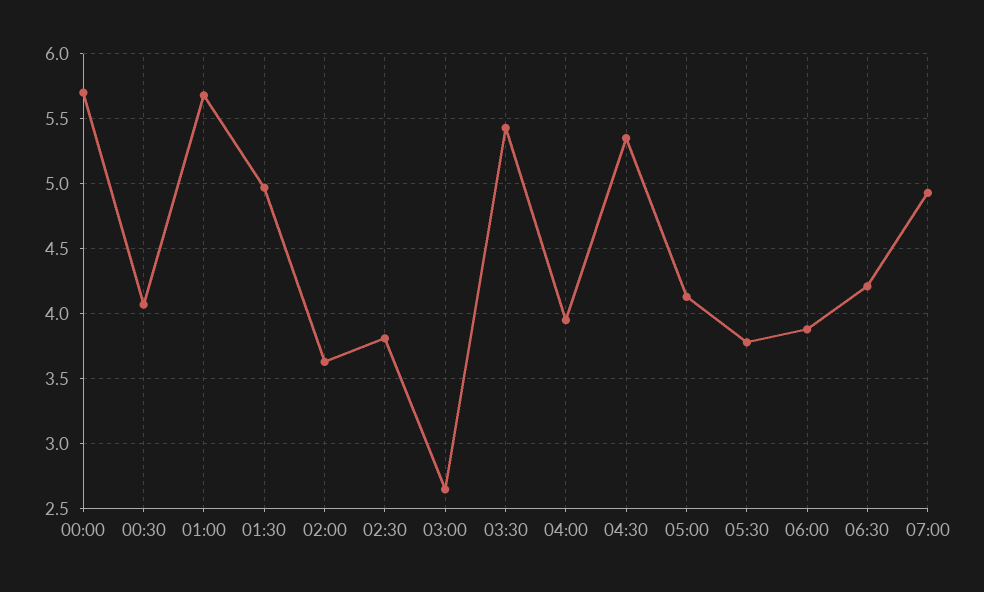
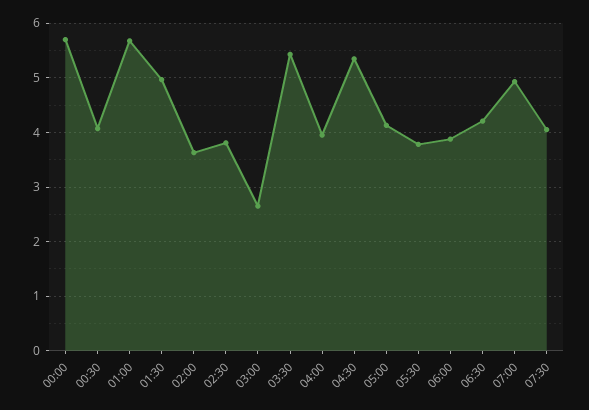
07:30: none -> 4

